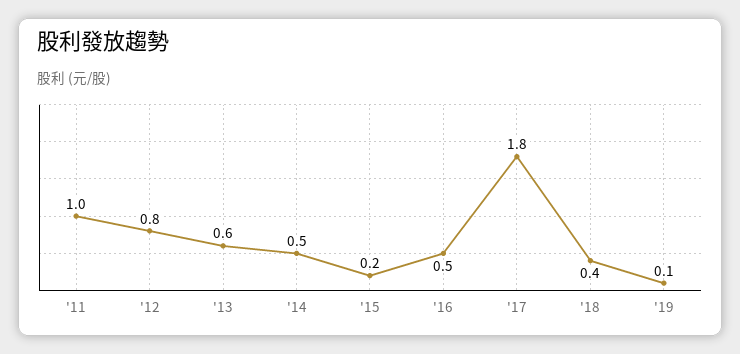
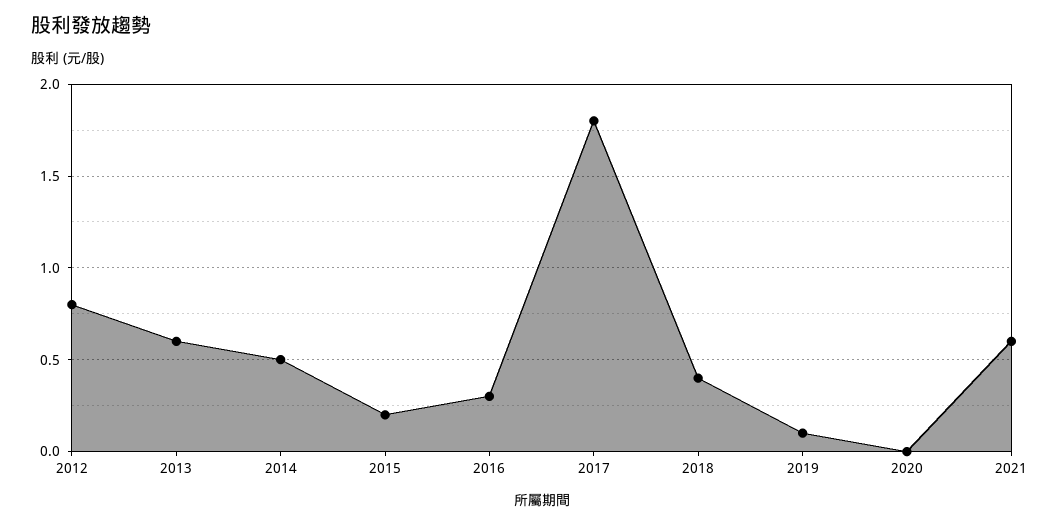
'11: 1 -> none
'16: 0.5 -> 0.3
2020: none -> 0
2021: none -> 0.6

